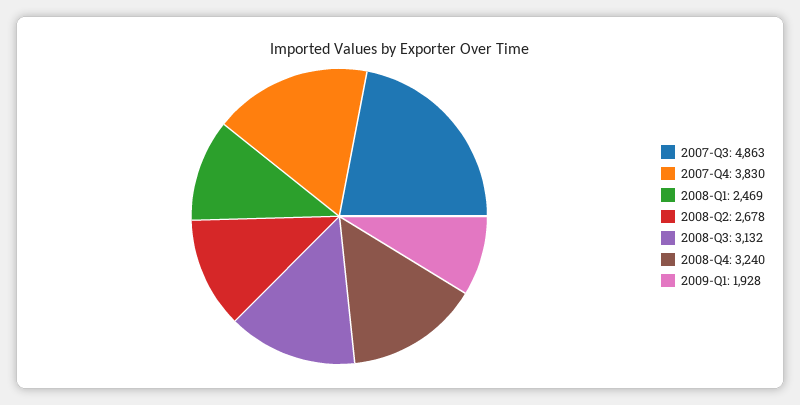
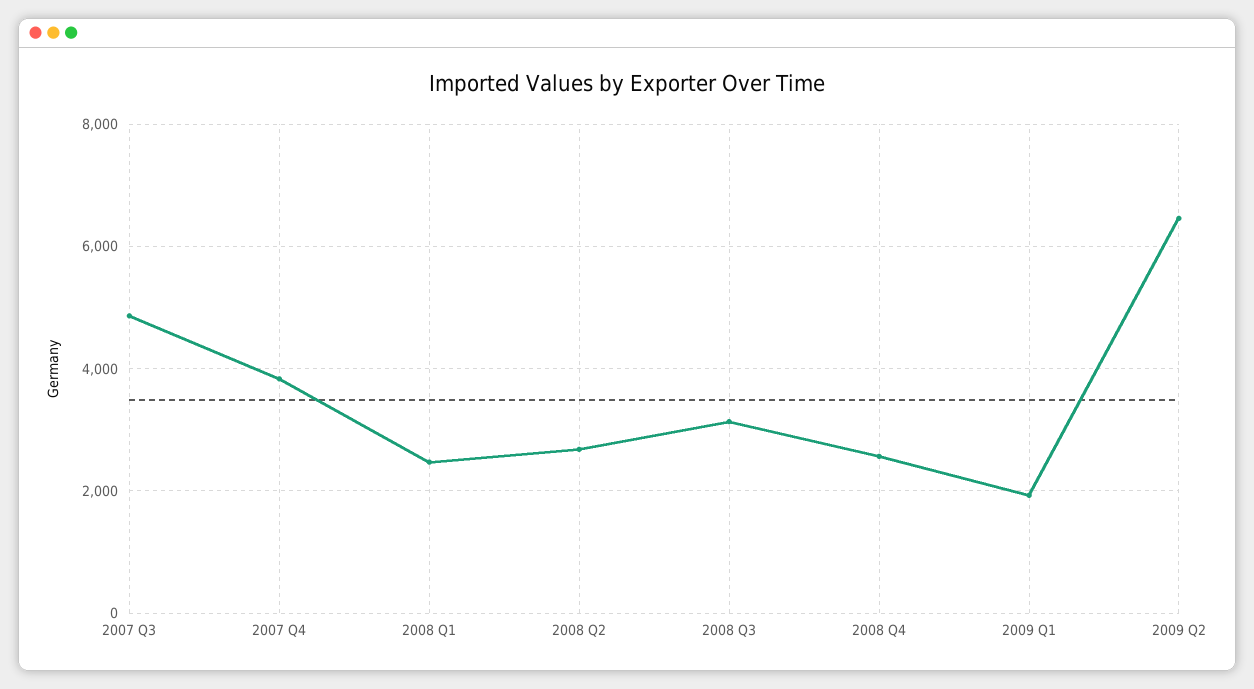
2008-Q4: 3240 -> 2600
2009 Q2: none -> 6400

